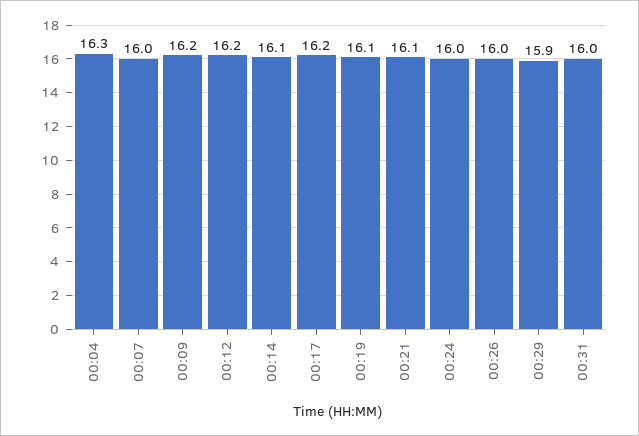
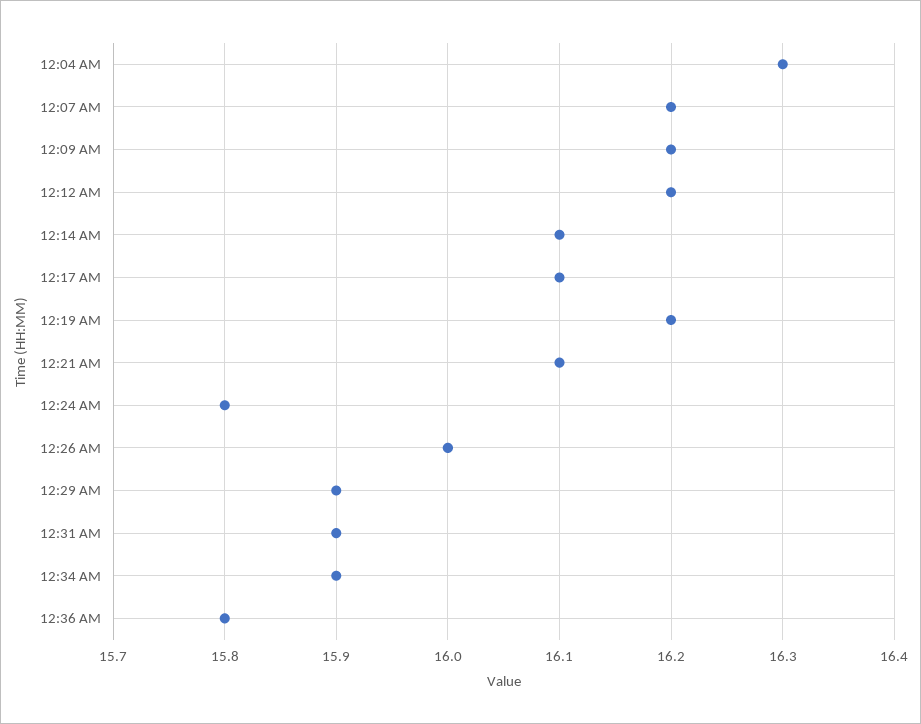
00:07: 16 -> 16.2
00:17: 16.2 -> 16.1
00:19: 16.1 -> 16.2
00:24: 16 -> 15.8
00:31: 16 -> 15.9
12:34 AM: none -> 15.9
12:36 AM: none -> 15.8

